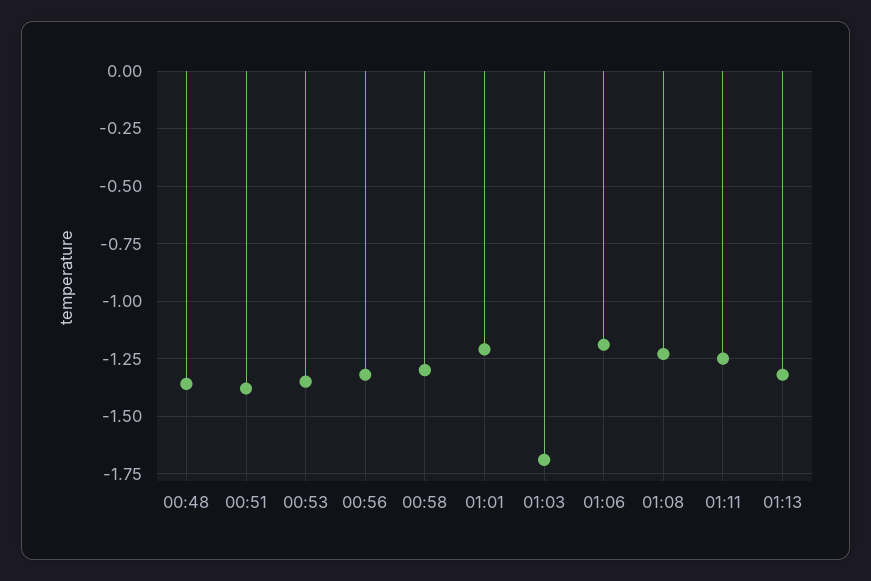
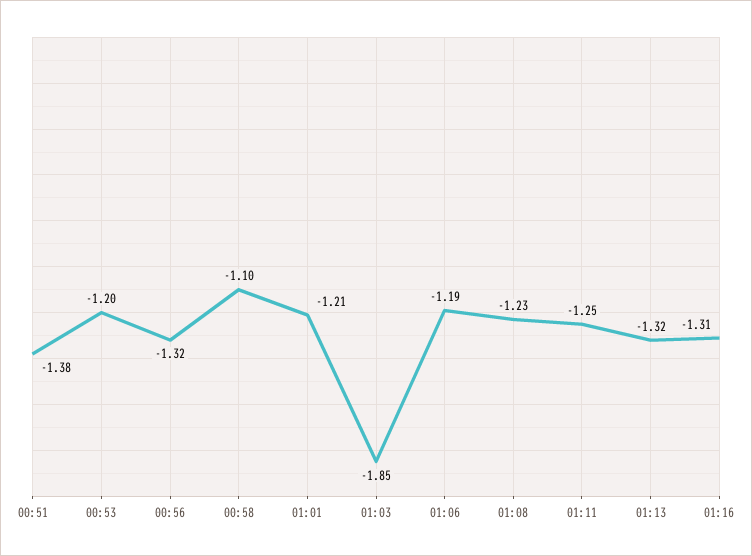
00:48: -1.35 -> none
00:53: -1.35 -> -1.2
00:58: -1.3 -> -1.1
01:03: -1.7 -> -1.85
01:16: none -> -1.31

